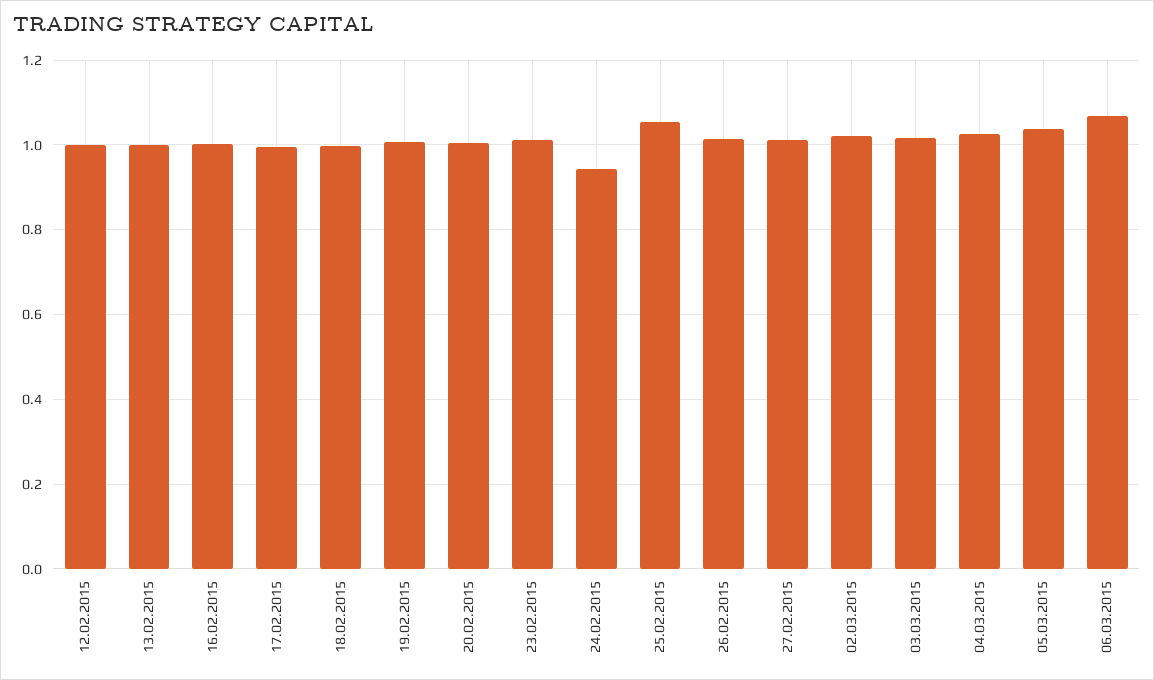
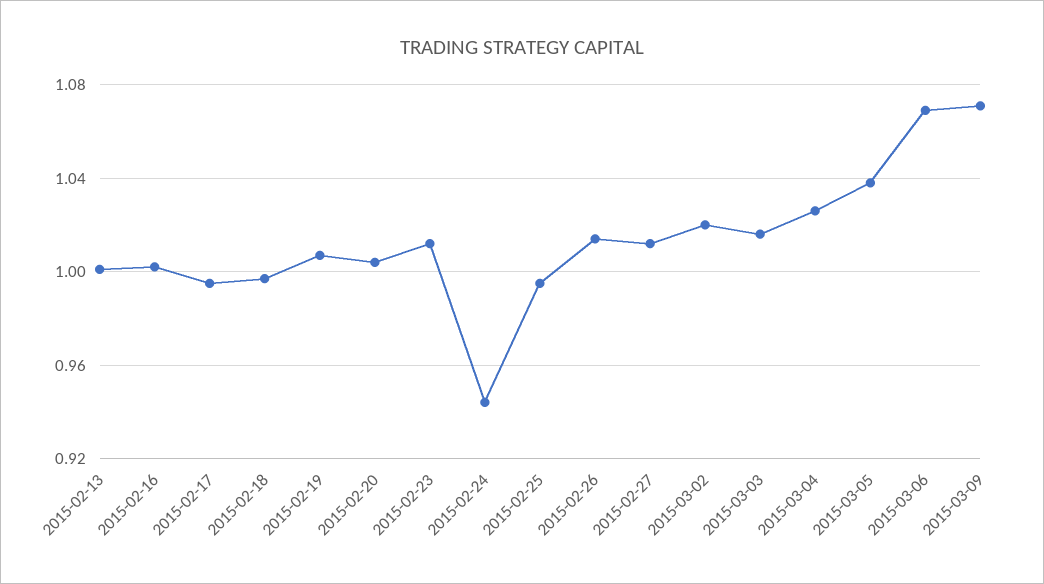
12.02.2015: 1 -> none
25.02.2015: 1.06 -> 0.995
2015-03-09: none -> 1.07

